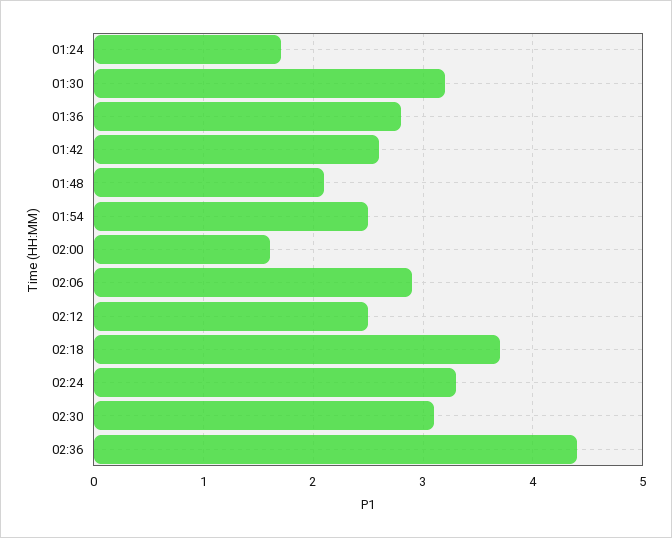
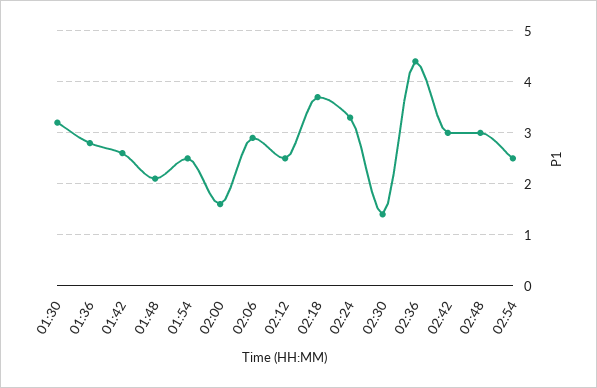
01:24: 1.7 -> none
02:30: 3.1 -> 1.5
02:42: none -> 3
02:48: none -> 3
02:54: none -> 2.5

